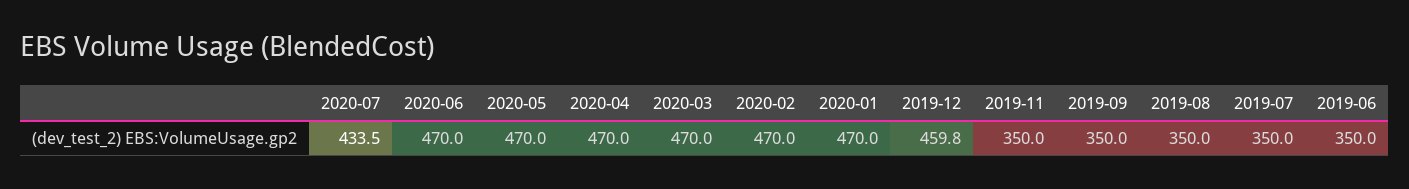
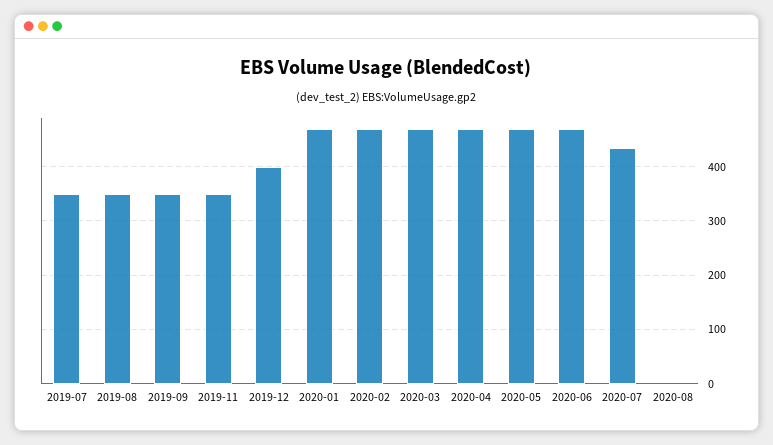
2019-12: 459.8 -> 400
2019-06: 350 -> none
2020-08: none -> 0

